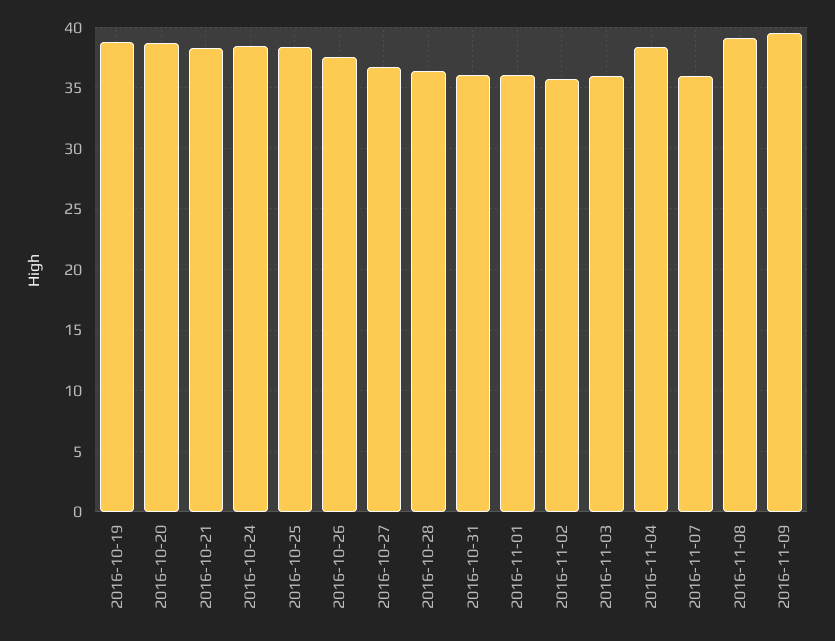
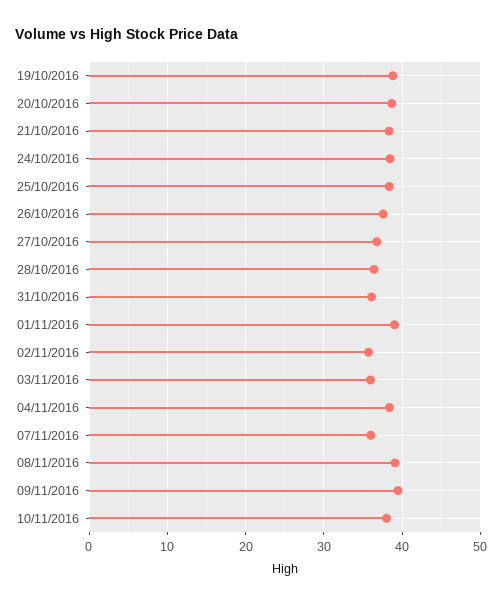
2016-11-01: 36 -> 39
10/11/2016: none -> 38

